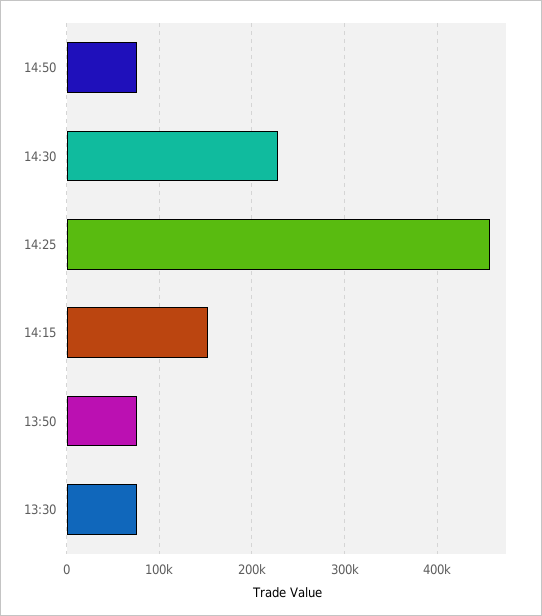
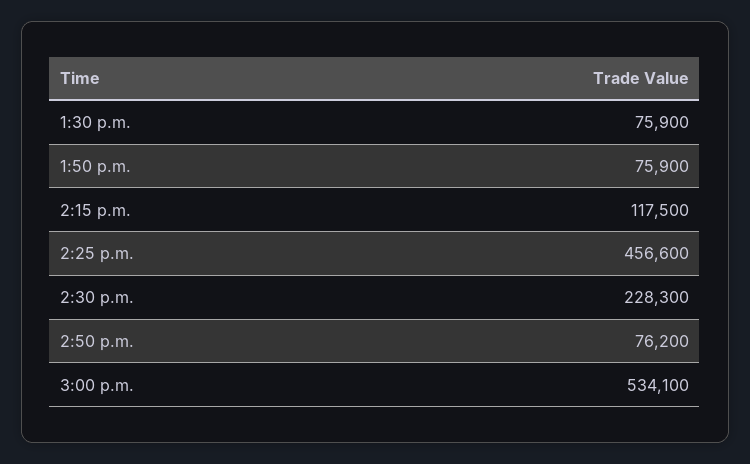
14:15: 150000 -> 117500
3:00 p.m.: none -> 534100

